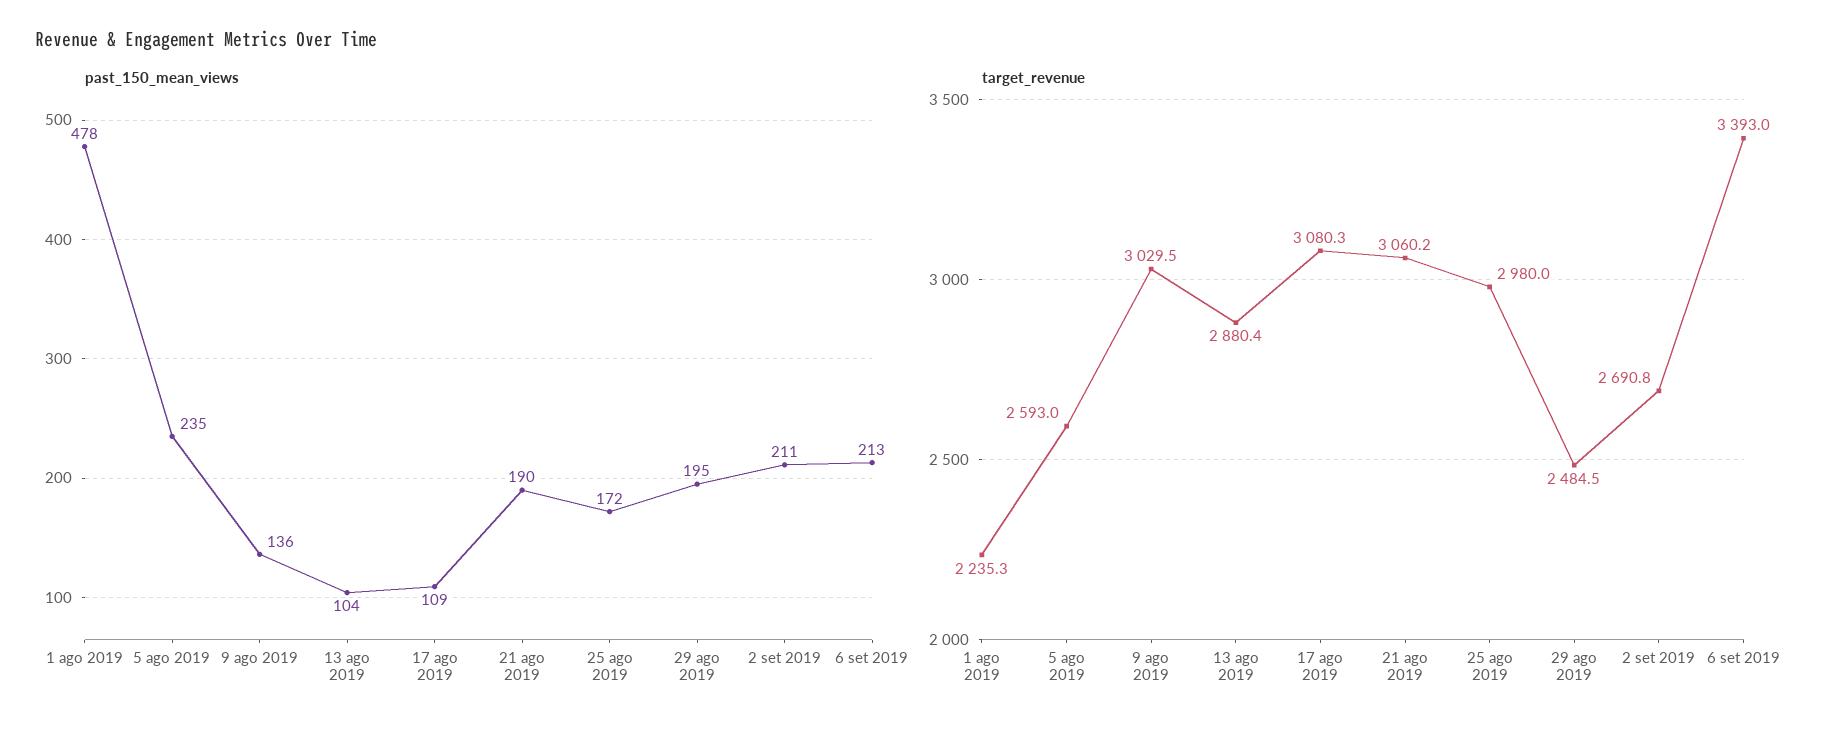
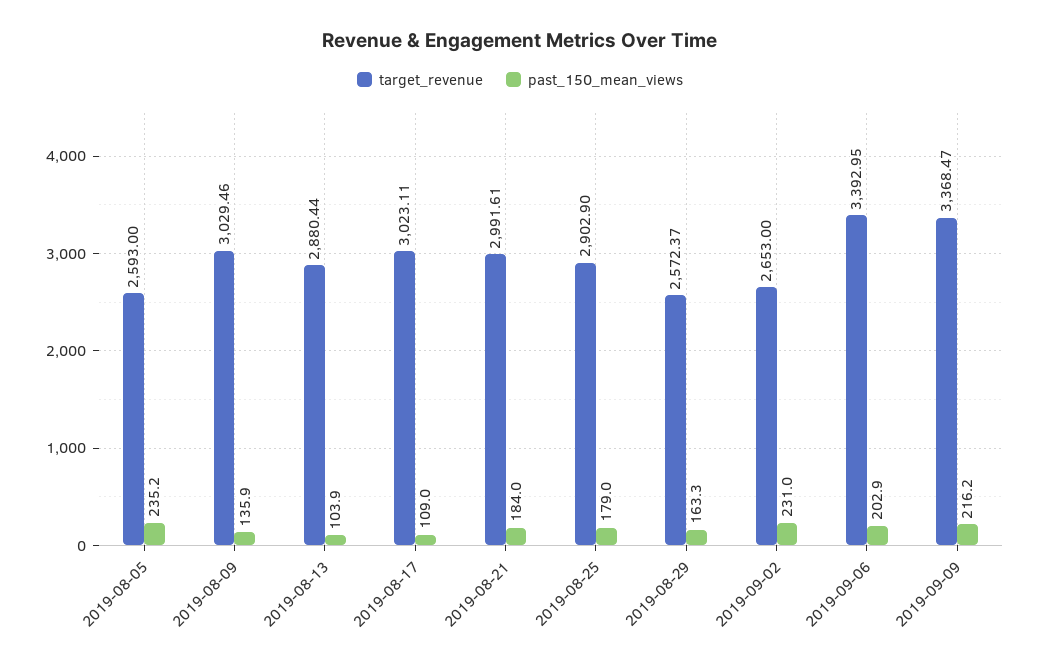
past_150_mean_views, 1 ago 2019: 478 -> none
past_150_mean_views, 21 ago 2019: 190 -> 184
past_150_mean_views, 25 ago 2019: 172 -> 179
past_150_mean_views, 29 ago 2019: 195 -> 163.3
past_150_mean_views, 2 set 2019: 211 -> 231
past_150_mean_views, 6 set 2019: 213 -> 202.9
target_revenue, 1 ago 2019: 2235.3 -> none
target_revenue, 17 ago 2019: 3080.3 -> 3023.11
target_revenue, 21 ago 2019: 3060.2 -> 2991.61
target_revenue, 25 ago 2019: 2980 -> 2902.9
target_revenue, 29 ago 2019: 2484.5 -> 2572.37
target_revenue, 2 set 2019: 2690.8 -> 2653
target_revenue, 2019-09-09: none -> 3368.47
past_150_mean_views, 2019-09-09: none -> 216.2

